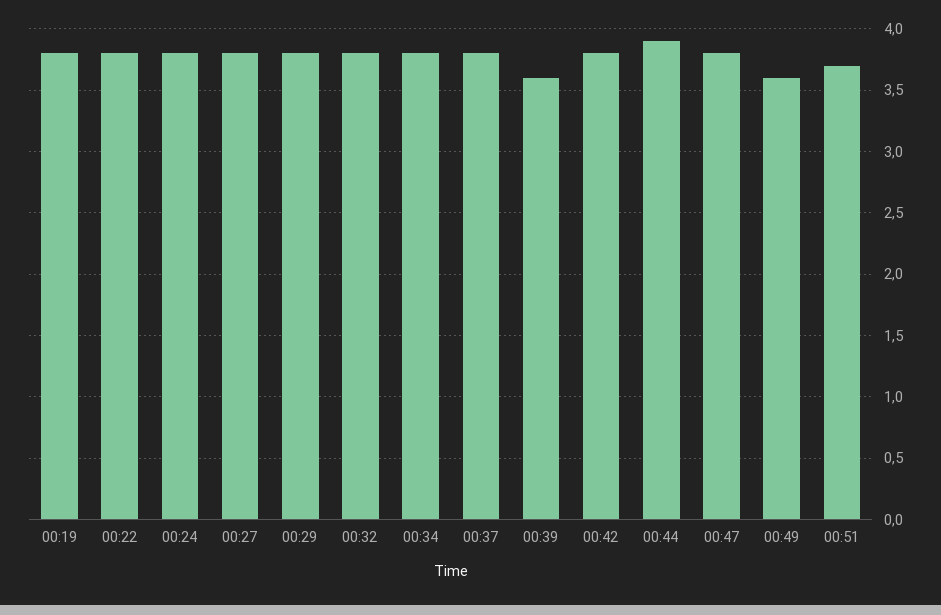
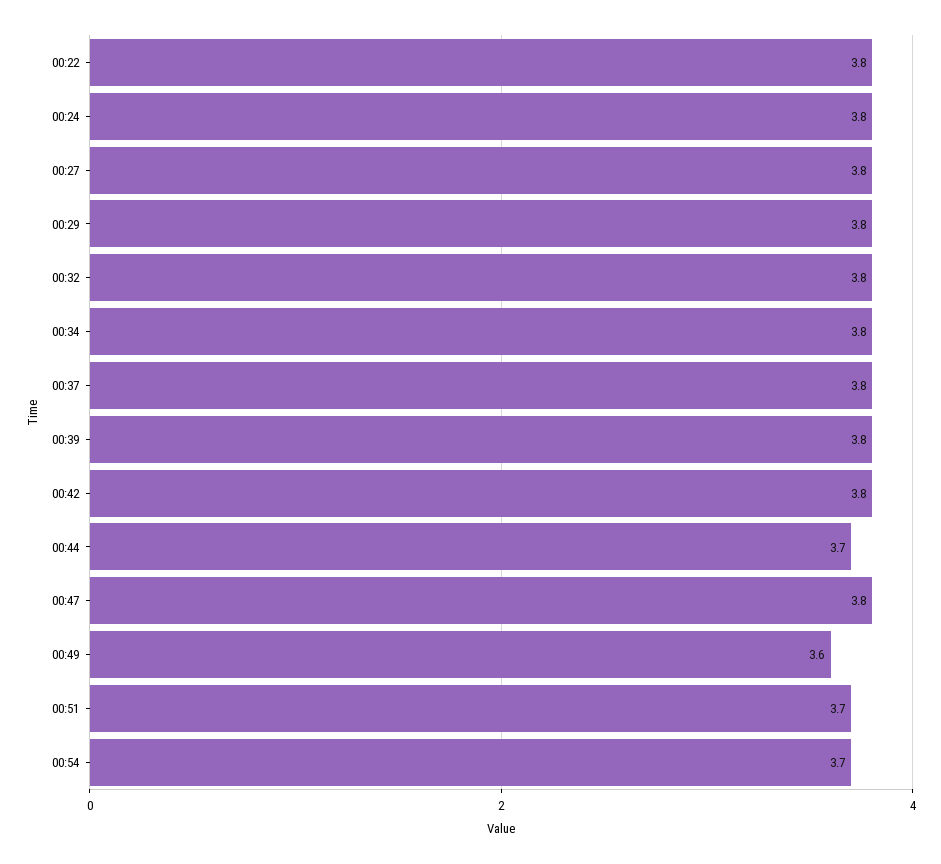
00:19: 3.8 -> none
00:39: 3.6 -> 3.8
00:44: 3.9 -> 3.7
00:54: none -> 3.7

